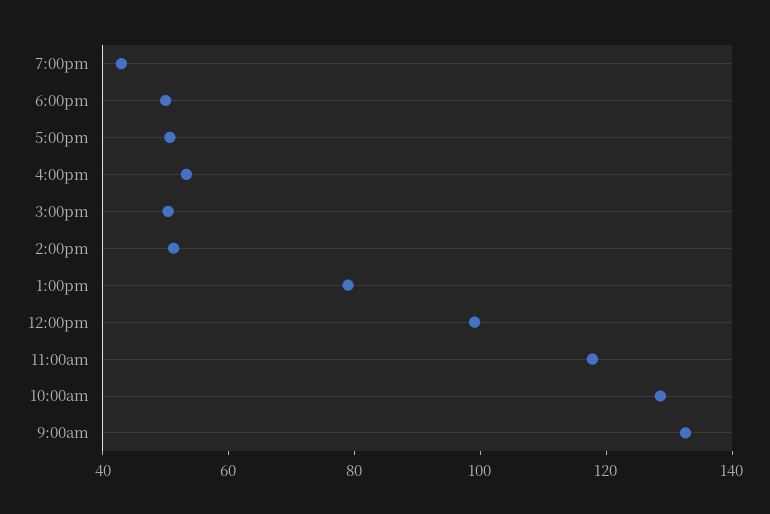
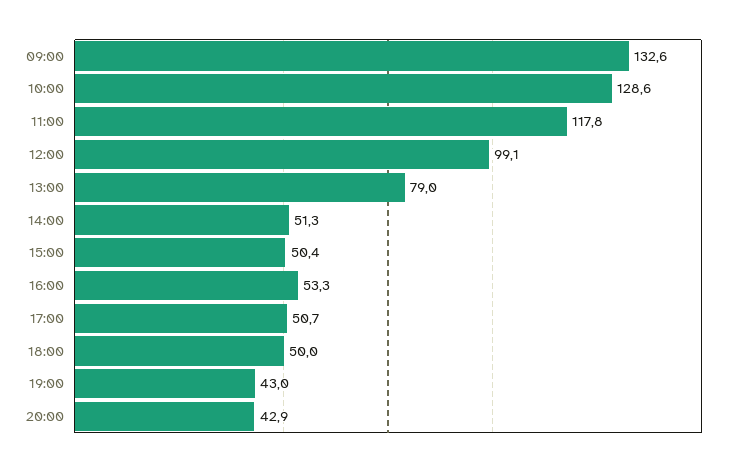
20:00: none -> 42.9

